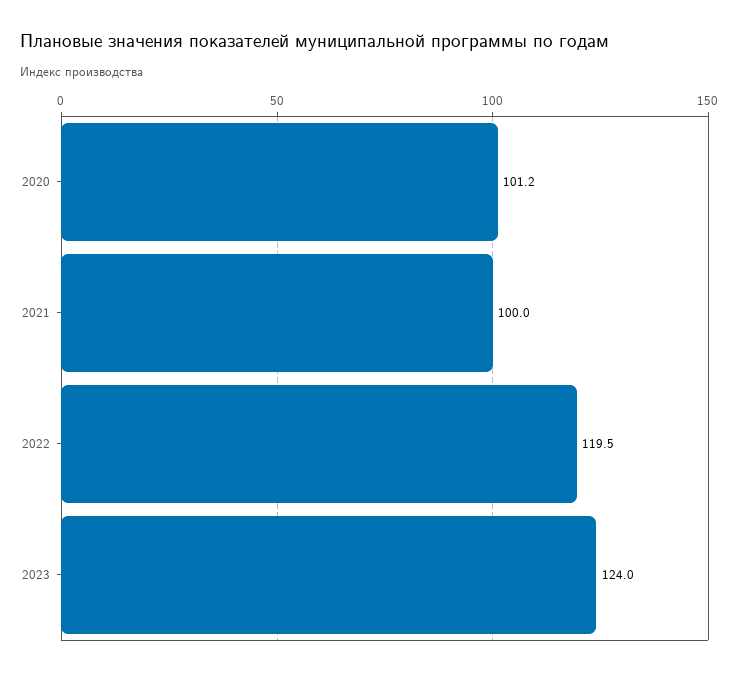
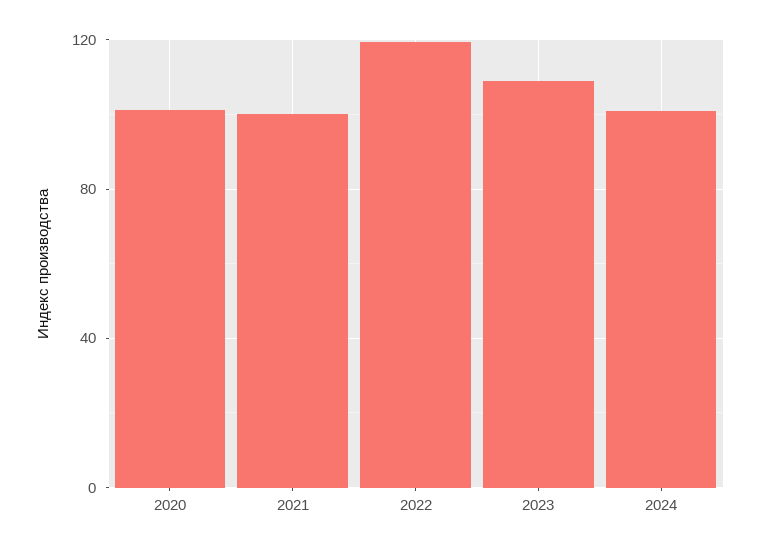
2023: 124 -> 110
2024: none -> 100

